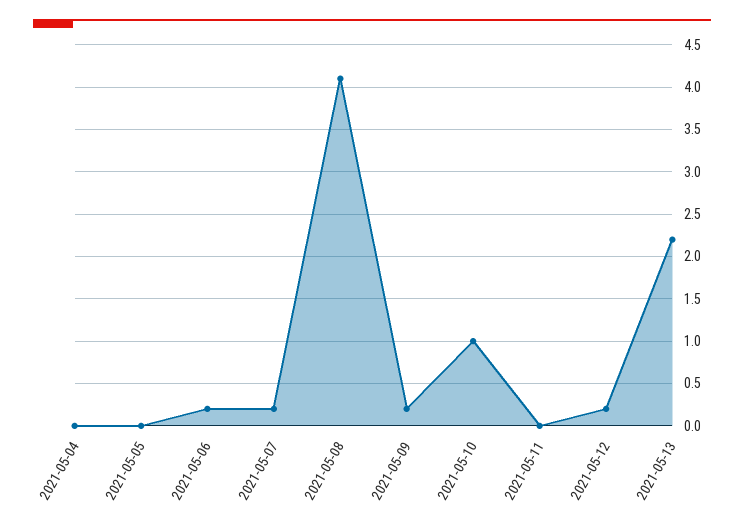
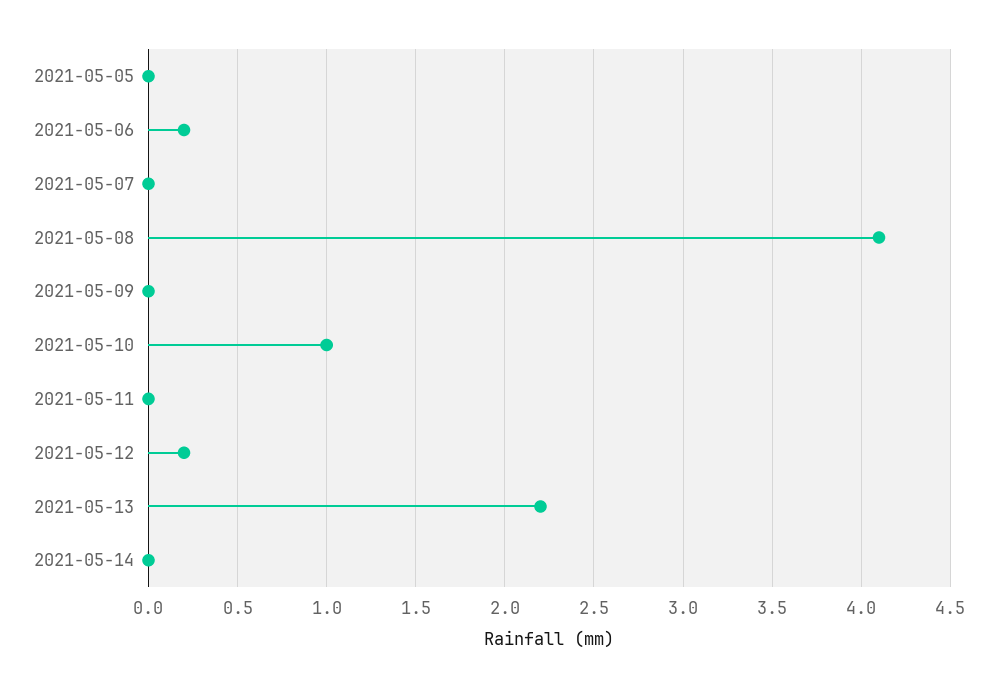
2021-05-04: 0 -> none
2021-05-07: 0.2 -> 0
2021-05-09: 0.2 -> 0
2021-05-14: none -> 0

